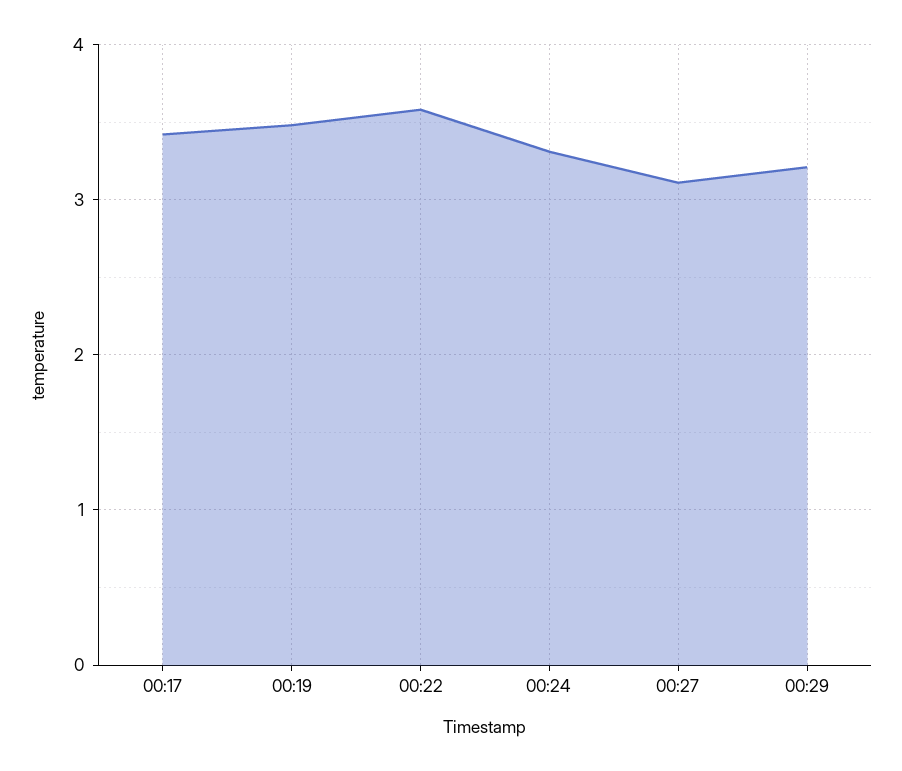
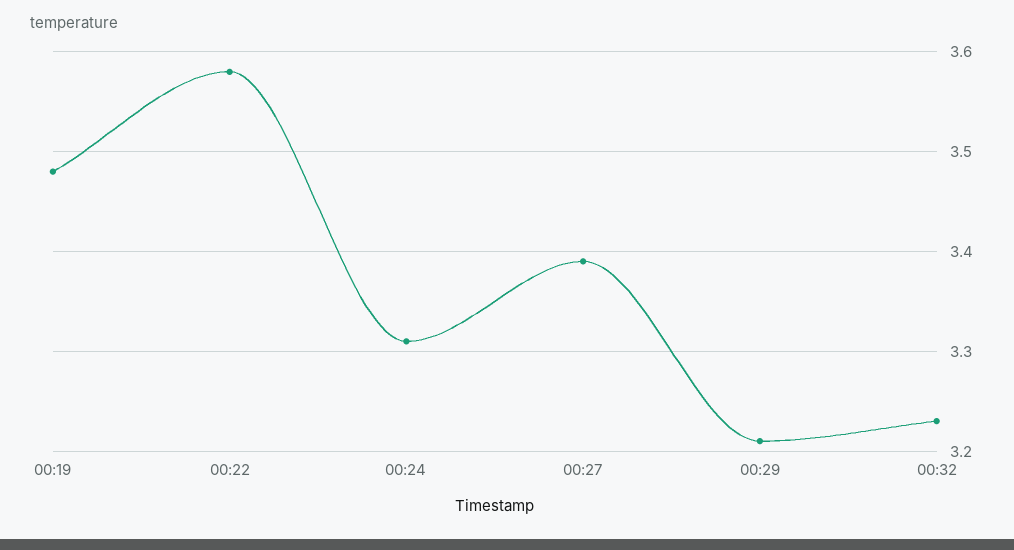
00:17: 3.4 -> none
00:27: 3.1 -> 3.39
00:32: none -> 3.23

